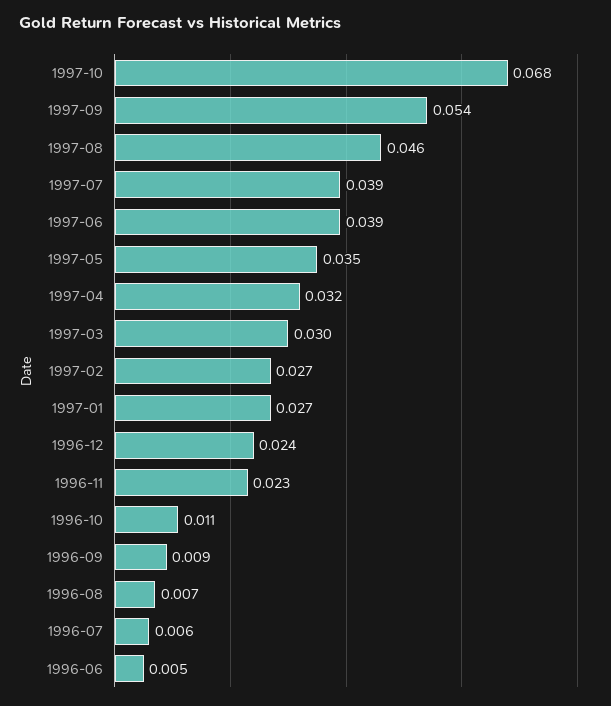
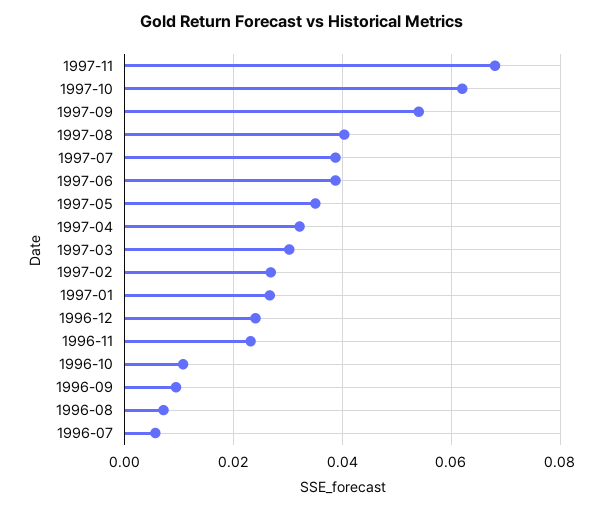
1997-10: 0.068 -> 0.062
1997-08: 0.046 -> 0.04
1996-06: 0.005 -> none
1997-11: none -> 0.068

